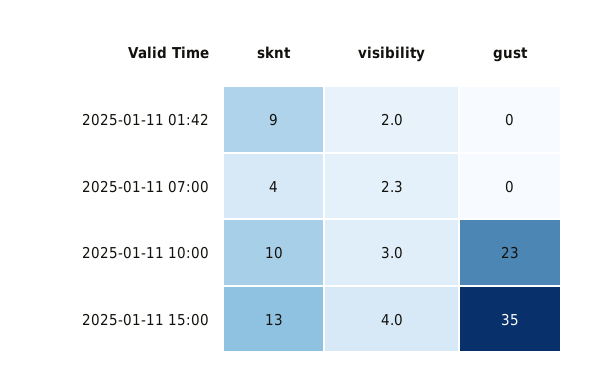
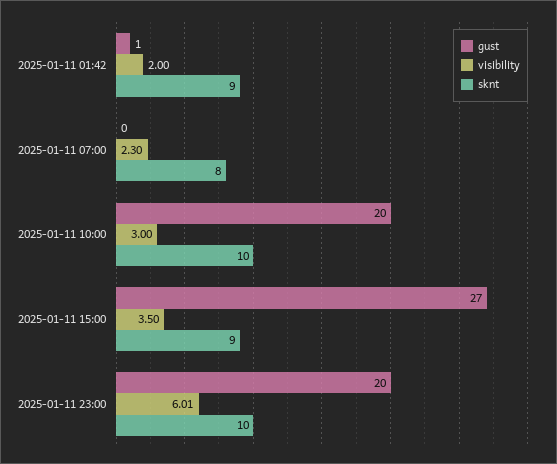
gust, 2025-01-11 01:42: 0 -> 1
sknt, 2025-01-11 07:00: 4 -> 8
gust, 2025-01-11 10:00: 23 -> 20
sknt, 2025-01-11 15:00: 13 -> 9
visibility, 2025-01-11 15:00: 4 -> 3.5
gust, 2025-01-11 15:00: 35 -> 27
gust, 2025-01-11 23:00: none -> 20
visibility, 2025-01-11 23:00: none -> 6.01
sknt, 2025-01-11 23:00: none -> 10

